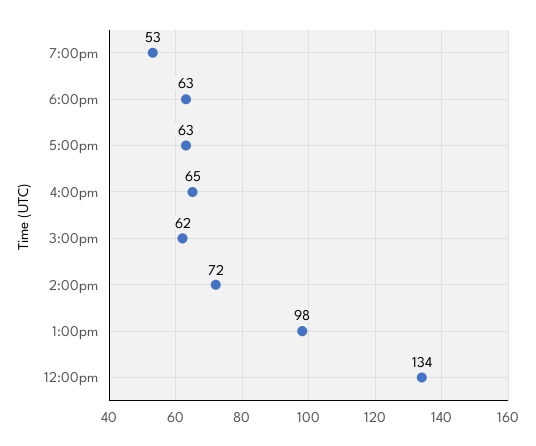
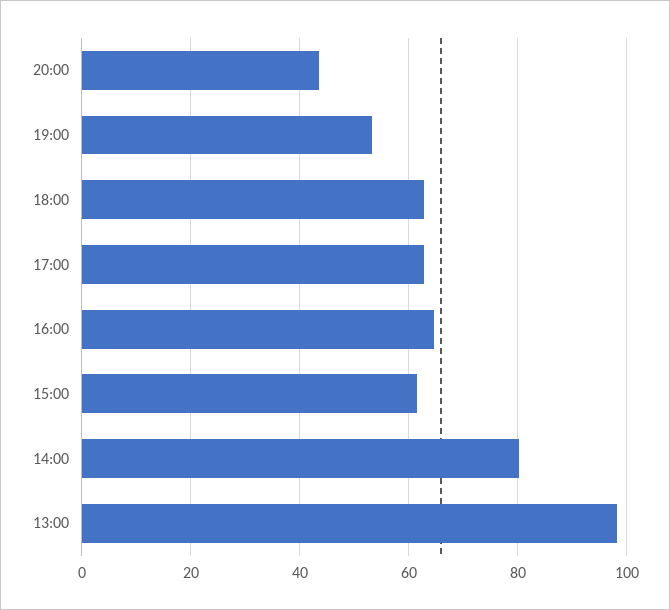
2:00pm: 72 -> 80
12:00pm: 134 -> none
20:00: none -> 44

